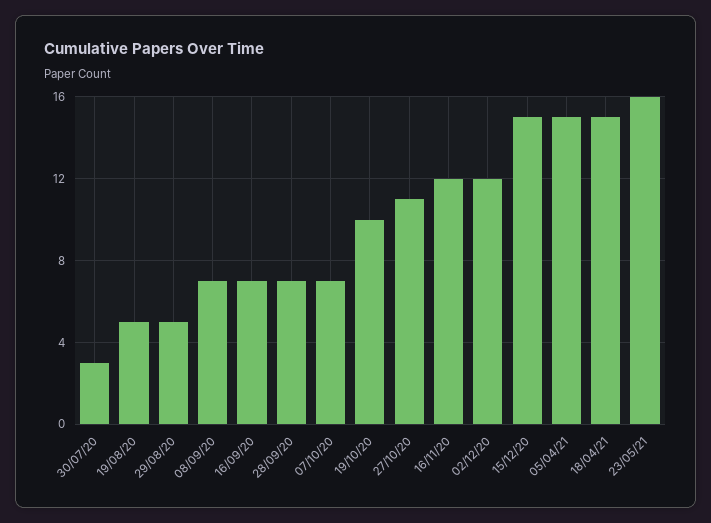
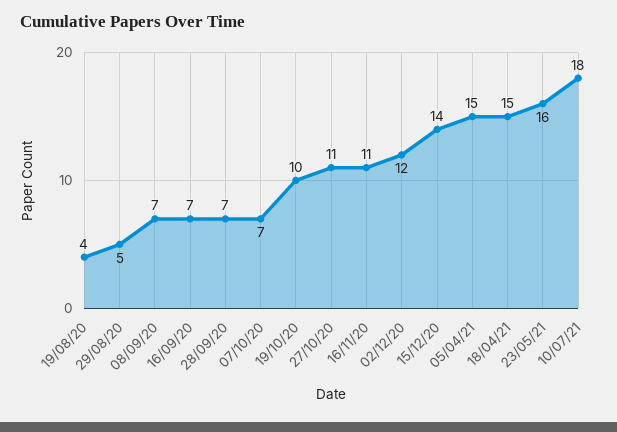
30/07/20: 3 -> none
19/08/20: 5 -> 4
16/11/20: 12 -> 11
15/12/20: 15 -> 14
10/07/21: none -> 18

